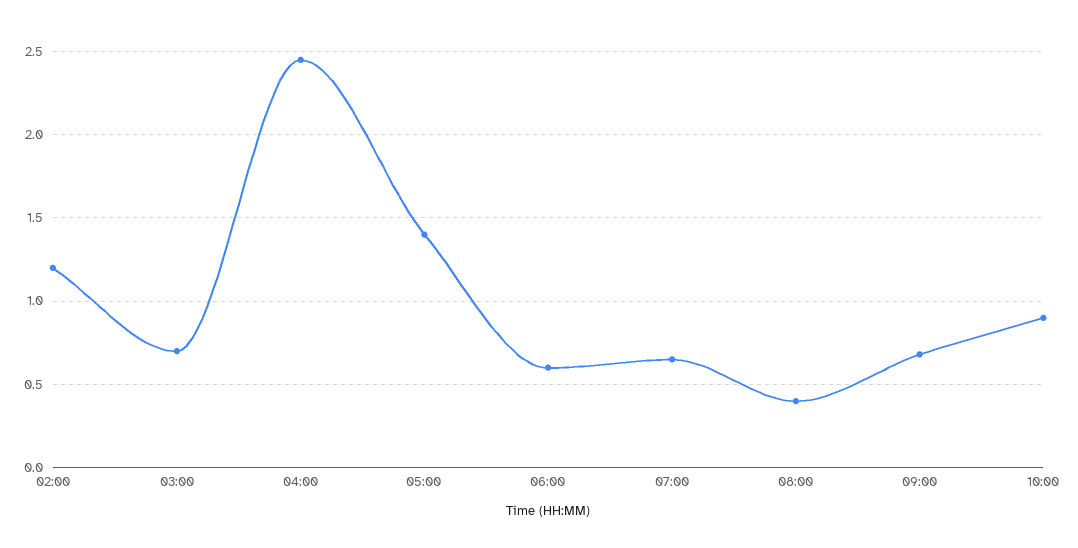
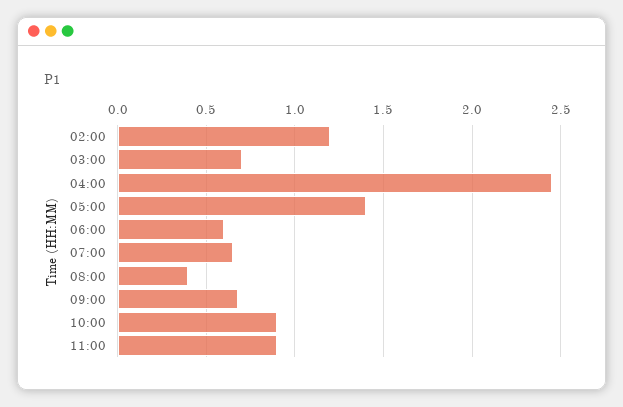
11:00: none -> 0.9

